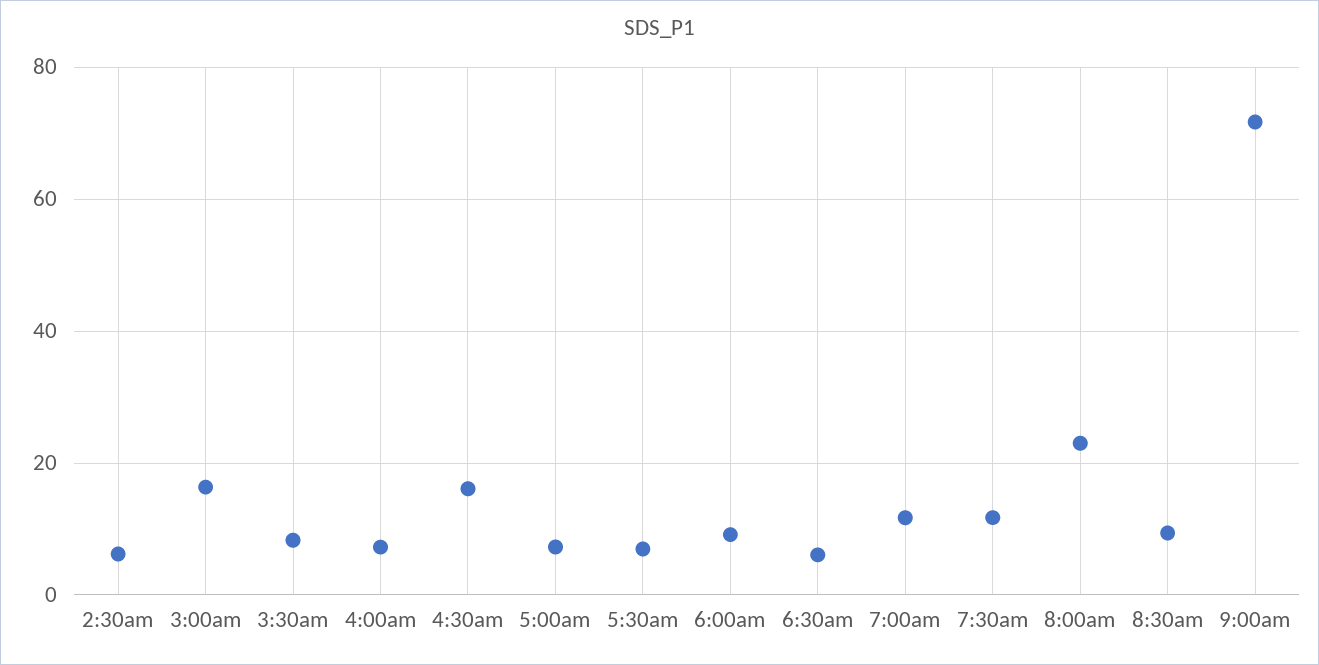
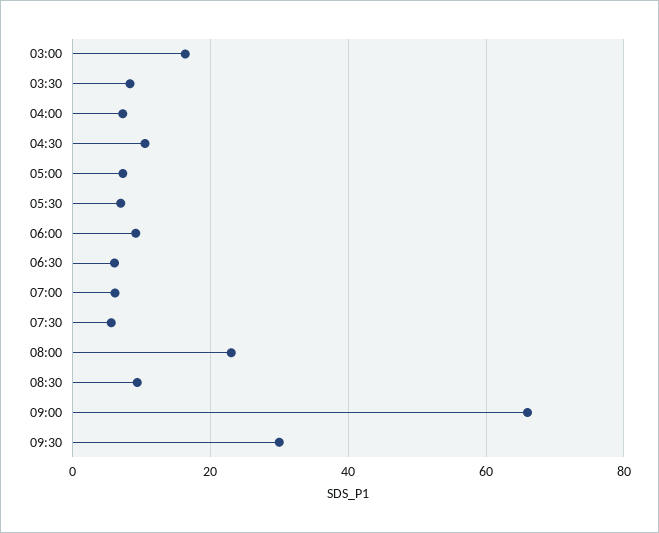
2:30am: 6 -> none
4:30am: 16 -> 10
7:00am: 12 -> 6
7:30am: 12 -> 6
9:00am: 72 -> 66
09:30: none -> 30

